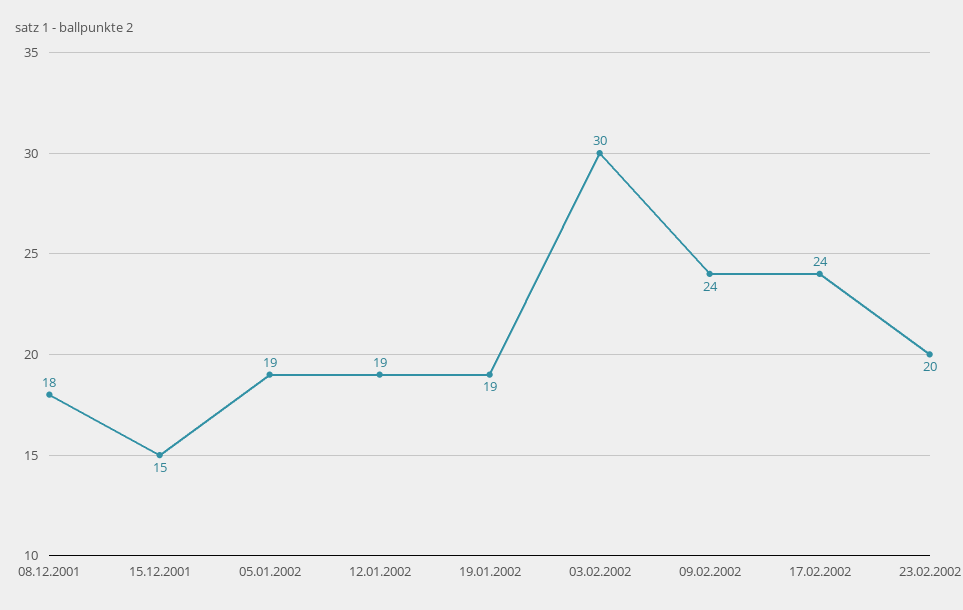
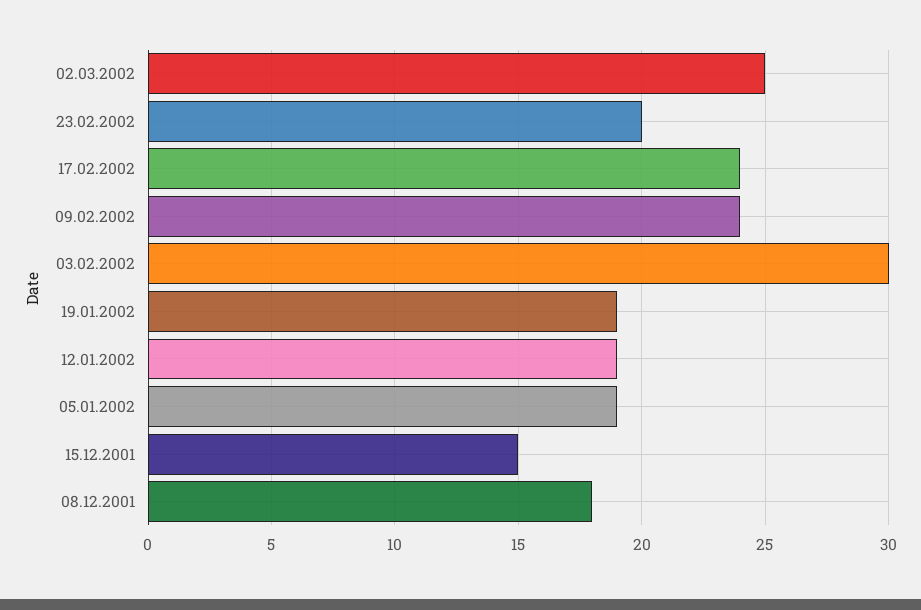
02.03.2002: none -> 25

